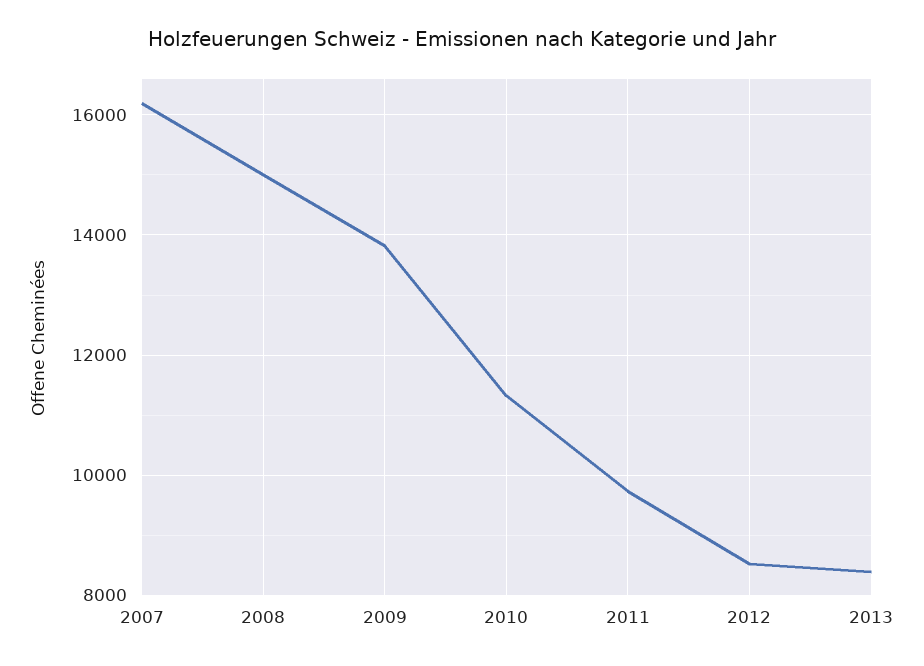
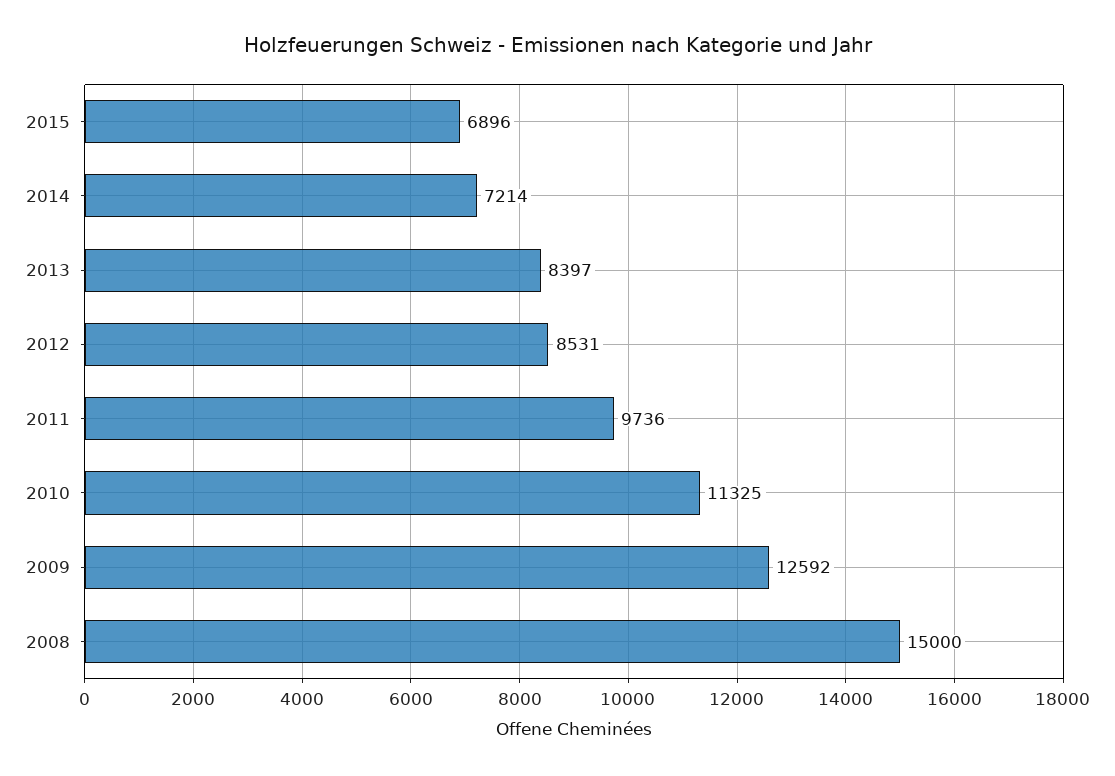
2007: 16200 -> none
2009: 13800 -> 12592
2015: none -> 6896
2014: none -> 7214

